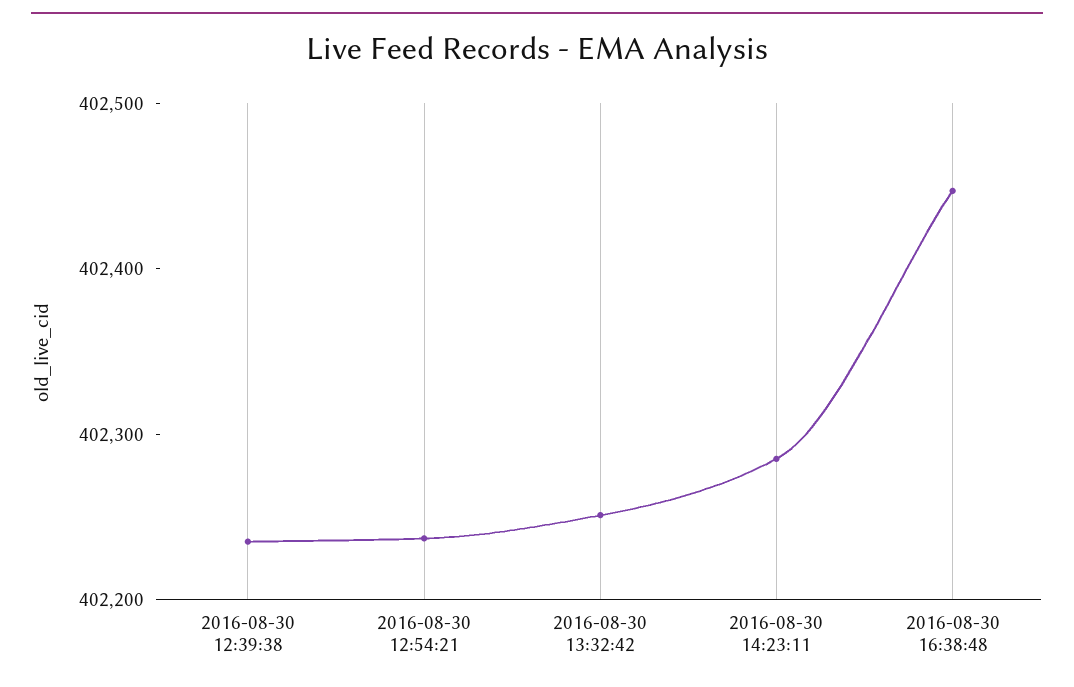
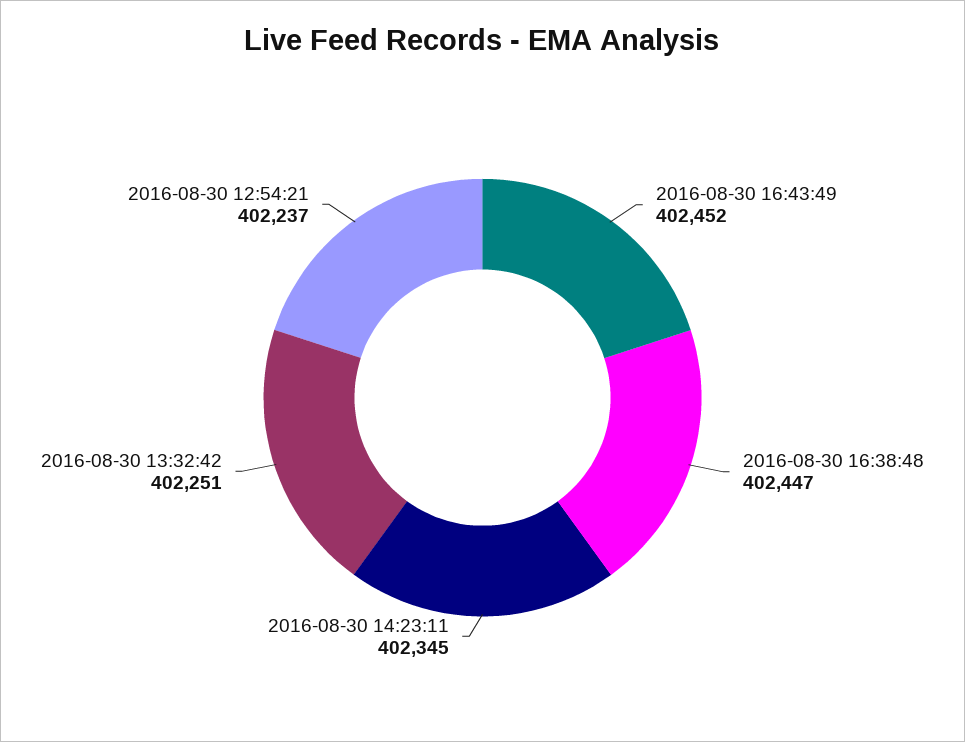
2016-08-30 12:39:38: 402240 -> none
2016-08-30 14:23:11: 402280 -> 402345
2016-08-30 16:43:49: none -> 402452

